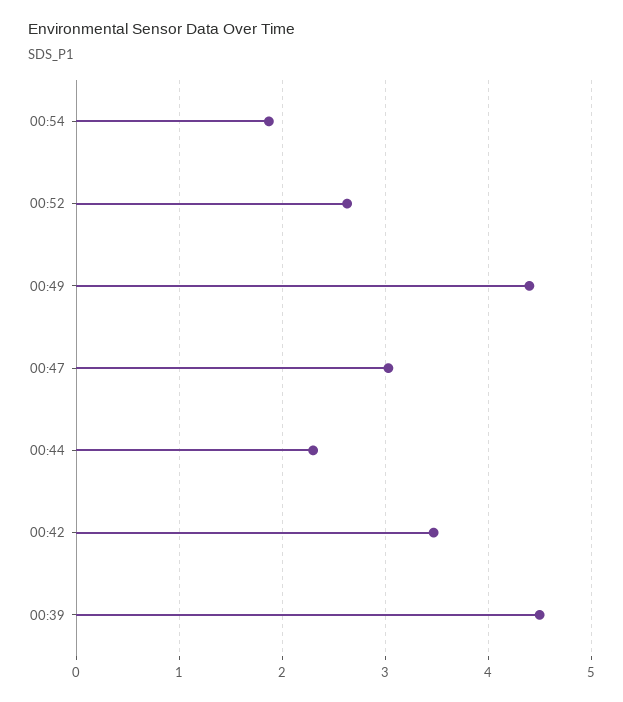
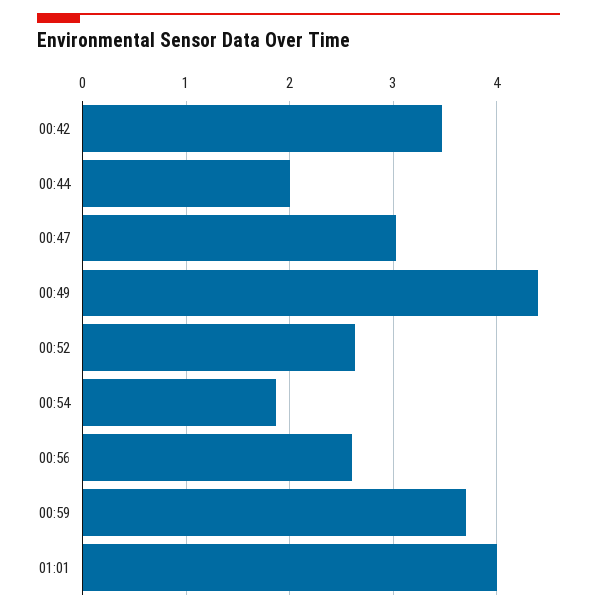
00:44: 2.3 -> 2
00:39: 4.5 -> none
00:56: none -> 2.6
00:59: none -> 3.7
01:01: none -> 4

